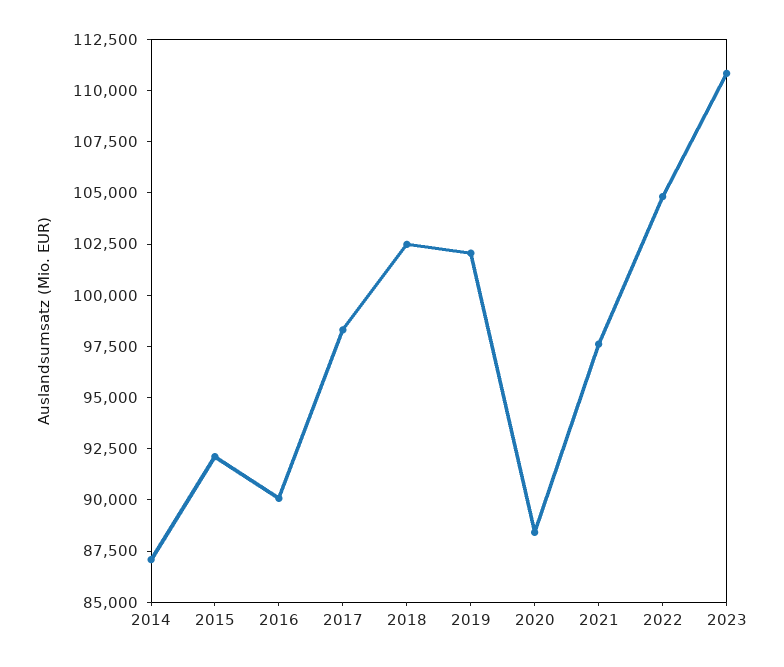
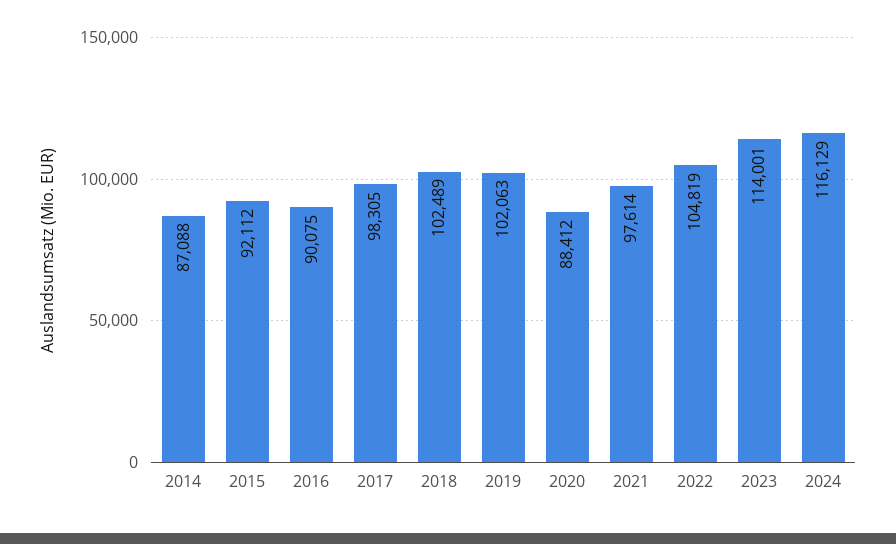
2023: 111000 -> 114001
2024: none -> 116129

